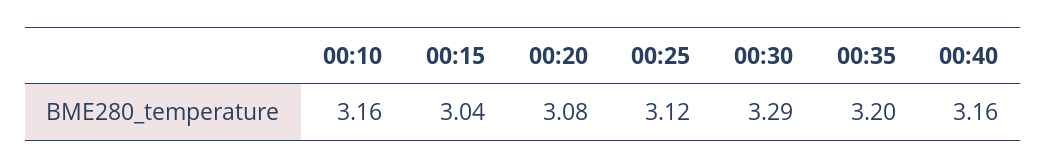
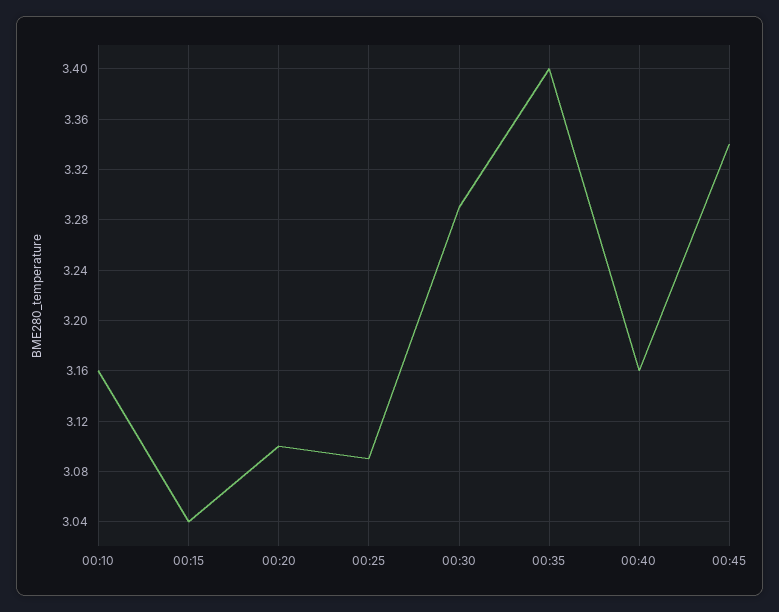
00:20: 3.08 -> 3.1
00:25: 3.12 -> 3.09
00:35: 3.2 -> 3.4
00:45: none -> 3.34

